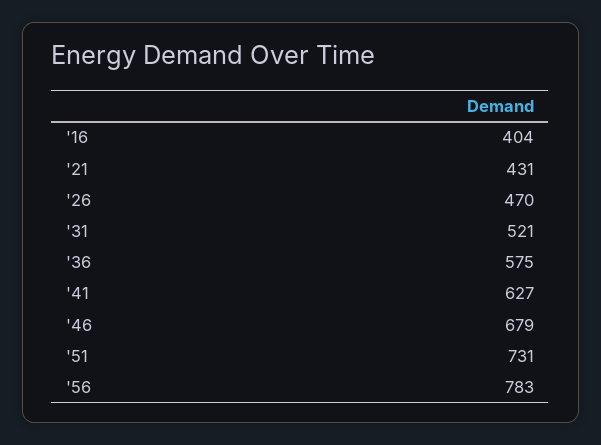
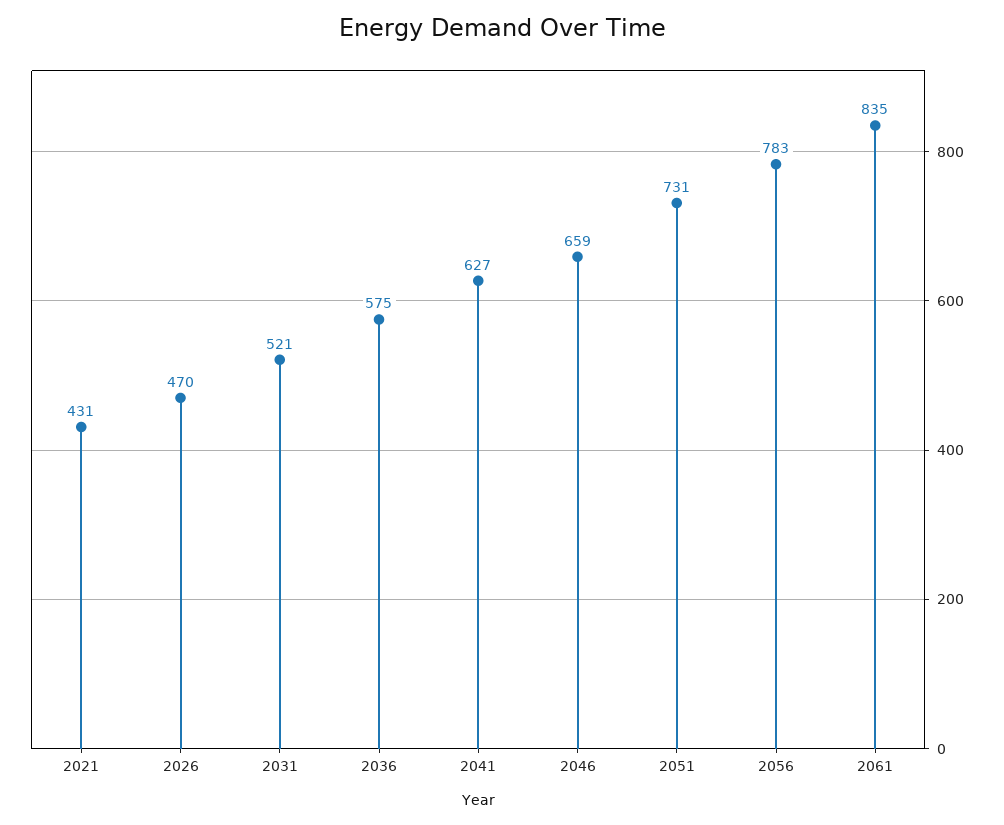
'16: 404 -> none
'46: 679 -> 659
2061: none -> 835

